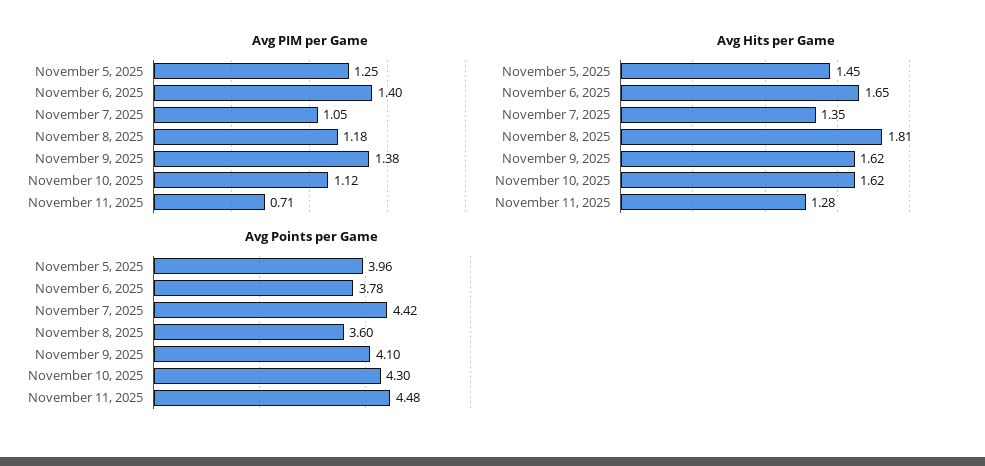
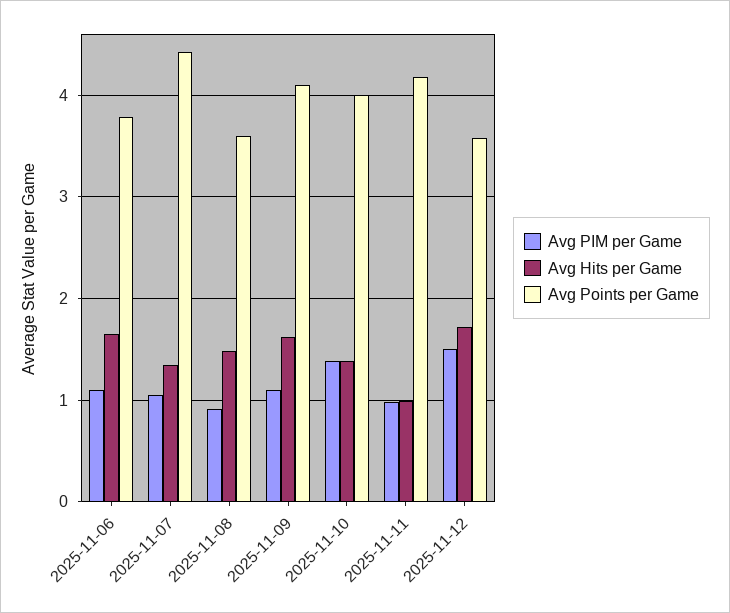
Avg PIM per Game, November 5, 2025: 1.25 -> none
Avg PIM per Game, November 6, 2025: 1.4 -> 1.1
Avg PIM per Game, November 8, 2025: 1.18 -> 0.9
Avg PIM per Game, November 9, 2025: 1.38 -> 1.1
Avg PIM per Game, November 10, 2025: 1.12 -> 1.4
Avg PIM per Game, November 11, 2025: 0.71 -> 1
Avg Hits per Game, November 5, 2025: 1.45 -> none
Avg Hits per Game, November 8, 2025: 1.81 -> 1.5
Avg Hits per Game, November 10, 2025: 1.62 -> 1.4
Avg Hits per Game, November 11, 2025: 1.28 -> 1
Avg Points per Game, November 5, 2025: 3.96 -> none
Avg Points per Game, November 10, 2025: 4.3 -> 4
Avg Points per Game, November 11, 2025: 4.48 -> 4.2
Avg PIM per Game, 2025-11-12: none -> 1.5
Avg Hits per Game, 2025-11-12: none -> 1.7
Avg Points per Game, 2025-11-12: none -> 3.6

